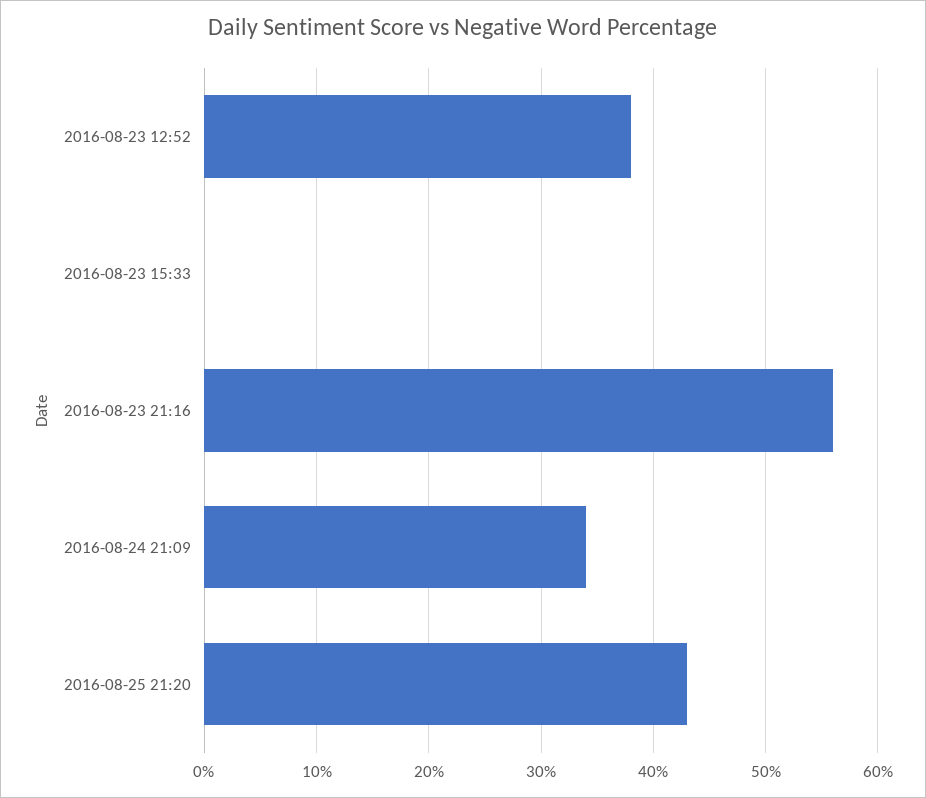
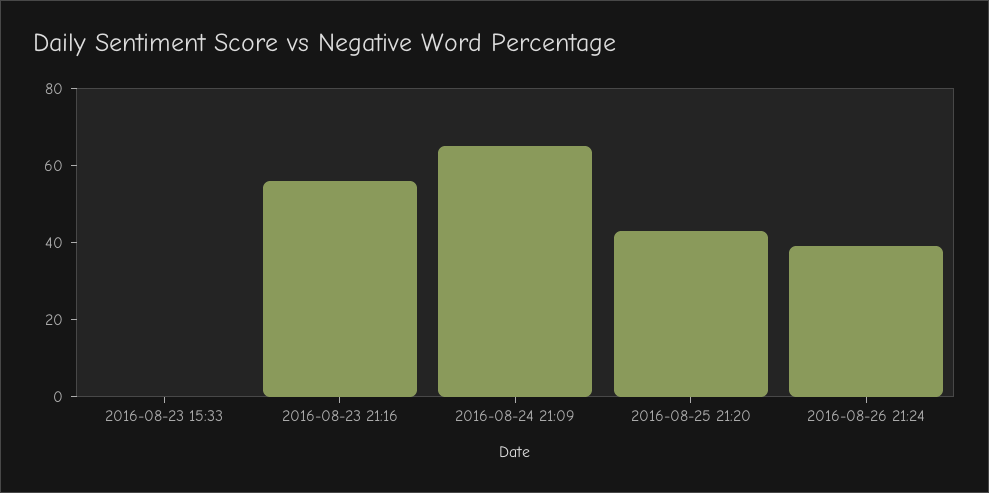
2016-08-23 12:52: 38 -> none
2016-08-24 21:09: 34 -> 65
2016-08-26 21:24: none -> 40

